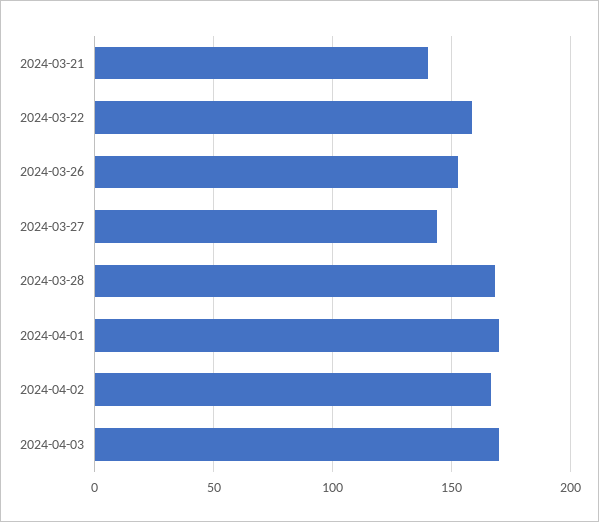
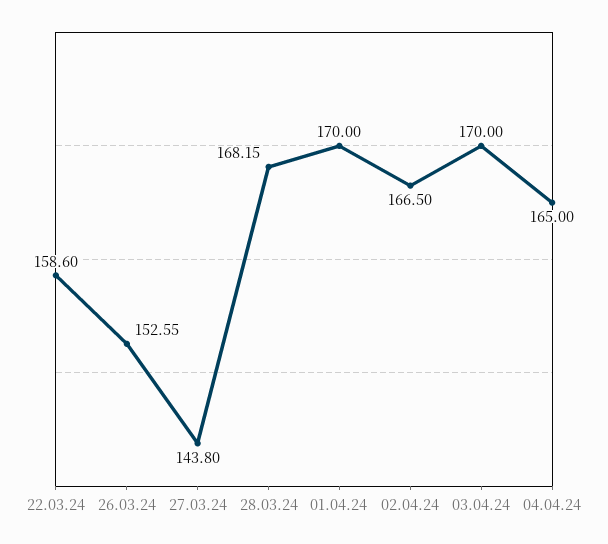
2024-03-21: 140 -> none
04.04.24: none -> 165

